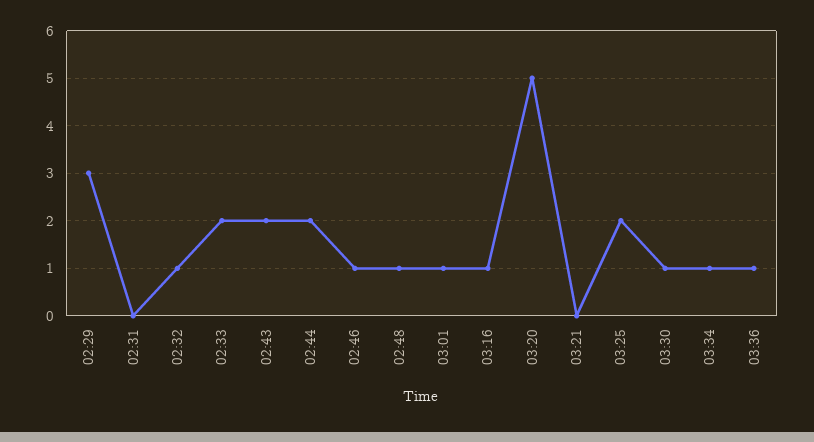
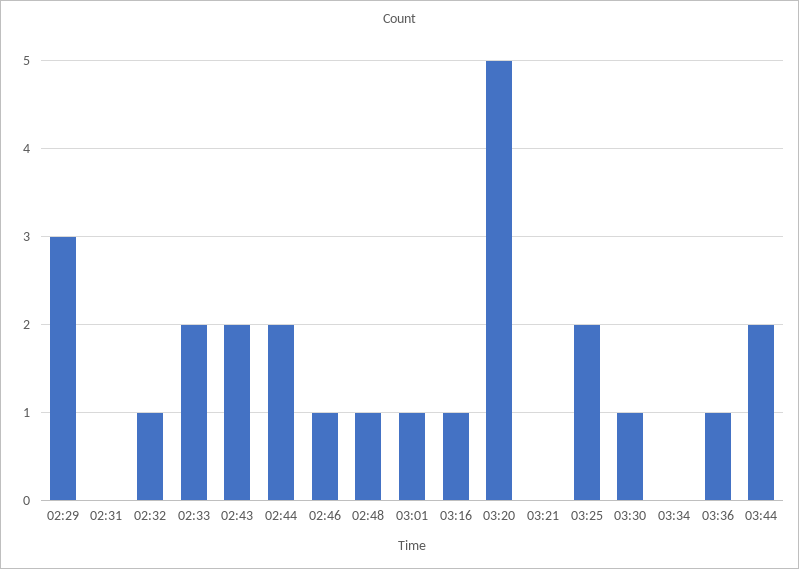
03:34: 1 -> 0
03:44: none -> 2

